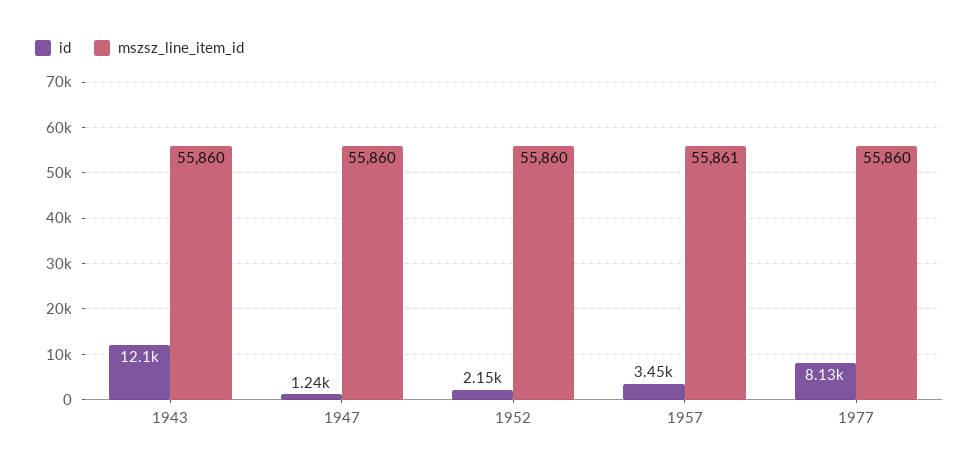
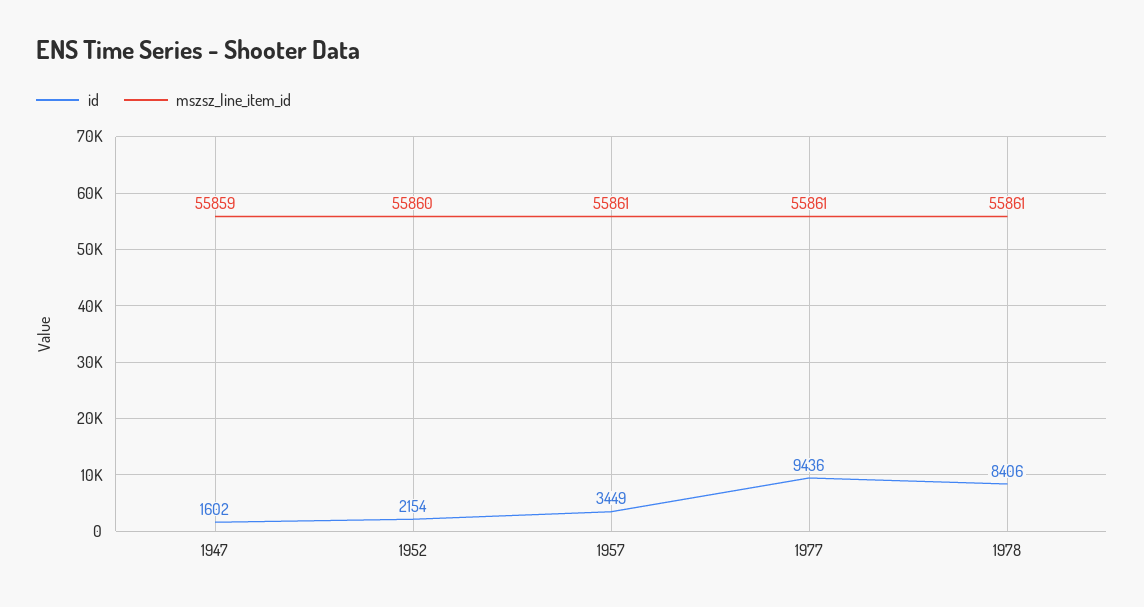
id, 1943: 12100 -> none
mszsz_line_item_id, 1943: 55860 -> none
id, 1947: 1240 -> 1602
mszsz_line_item_id, 1947: 55860 -> 55859
id, 1977: 8130 -> 9436
mszsz_line_item_id, 1977: 55860 -> 55861
id, 1978: none -> 8406
mszsz_line_item_id, 1978: none -> 55861

